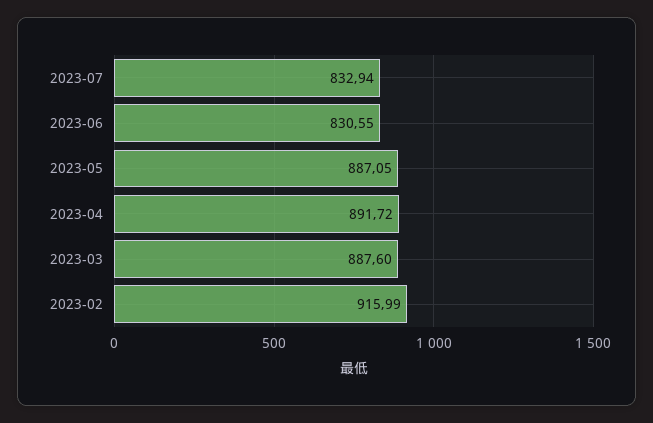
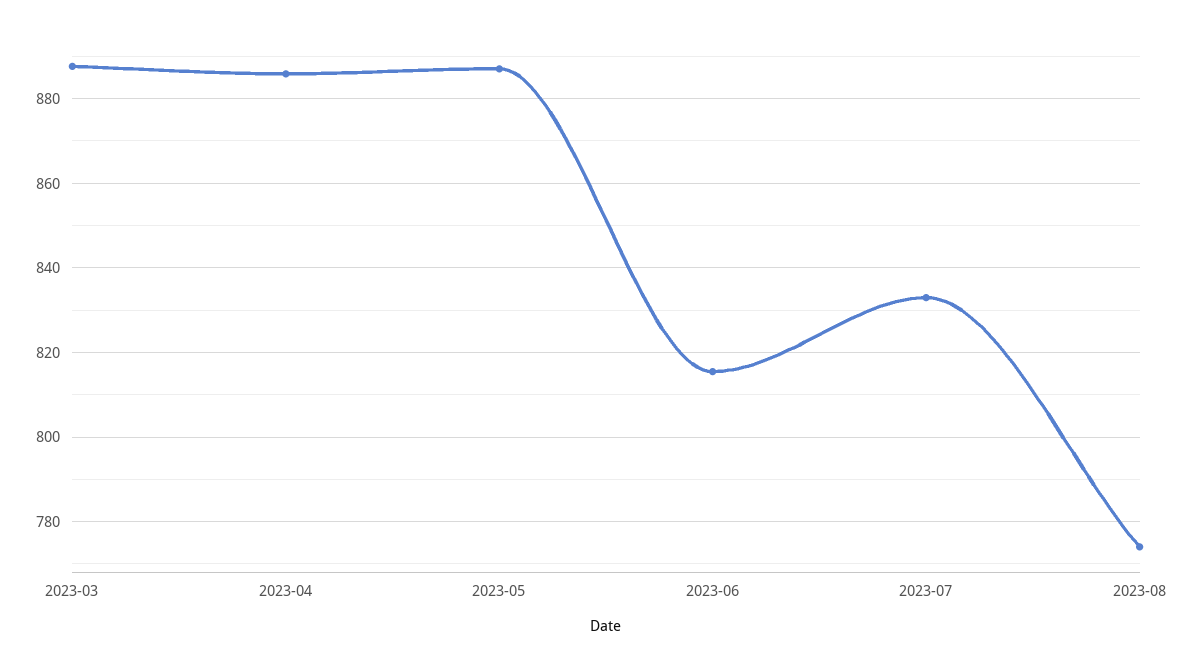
2023-06: 830.55 -> 816
2023-04: 891.72 -> 886
2023-02: 915.99 -> none
2023-08: none -> 774

